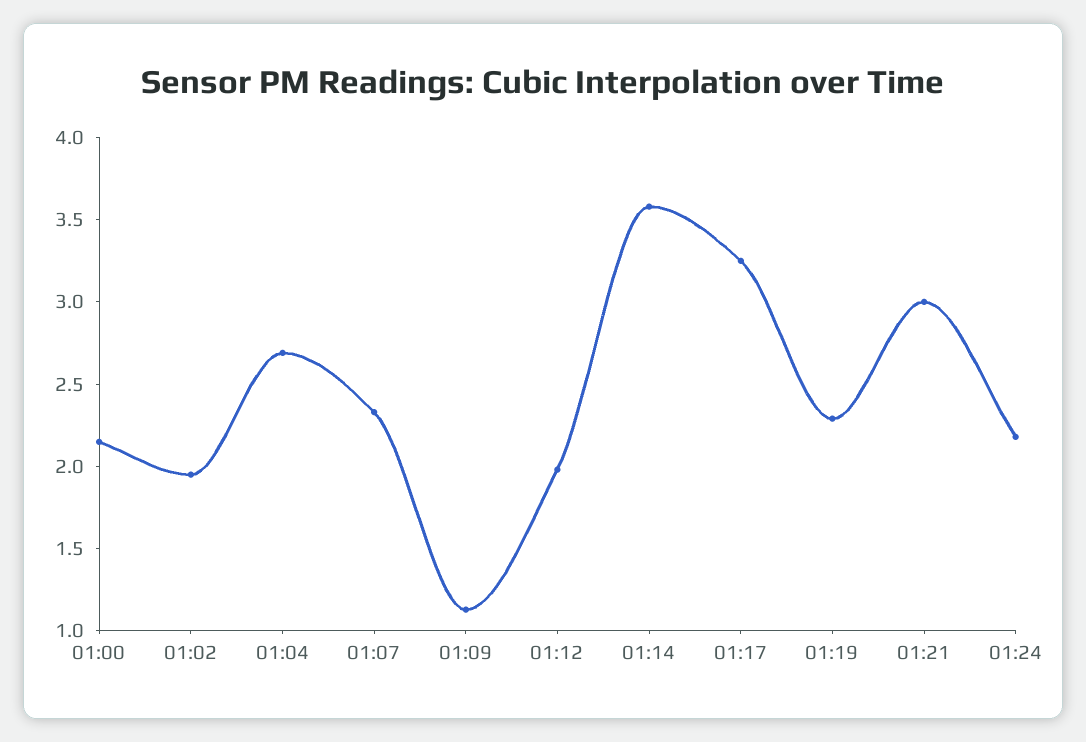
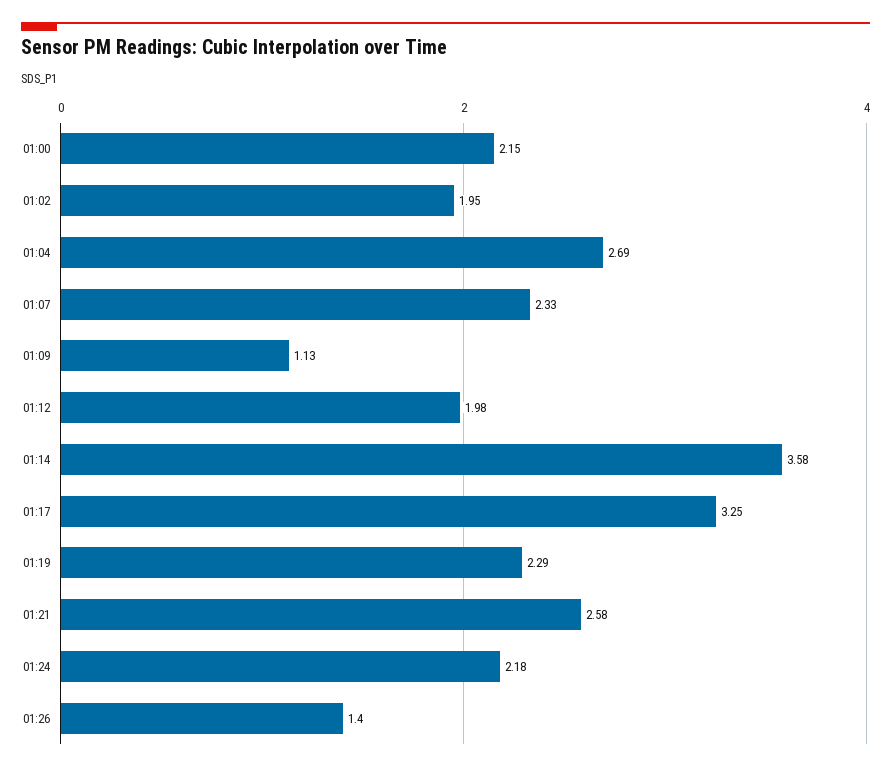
01:21: 3 -> 2.58
01:26: none -> 1.4

